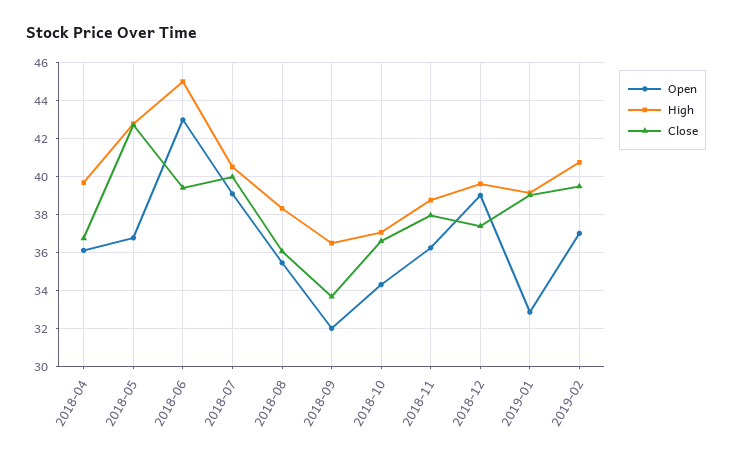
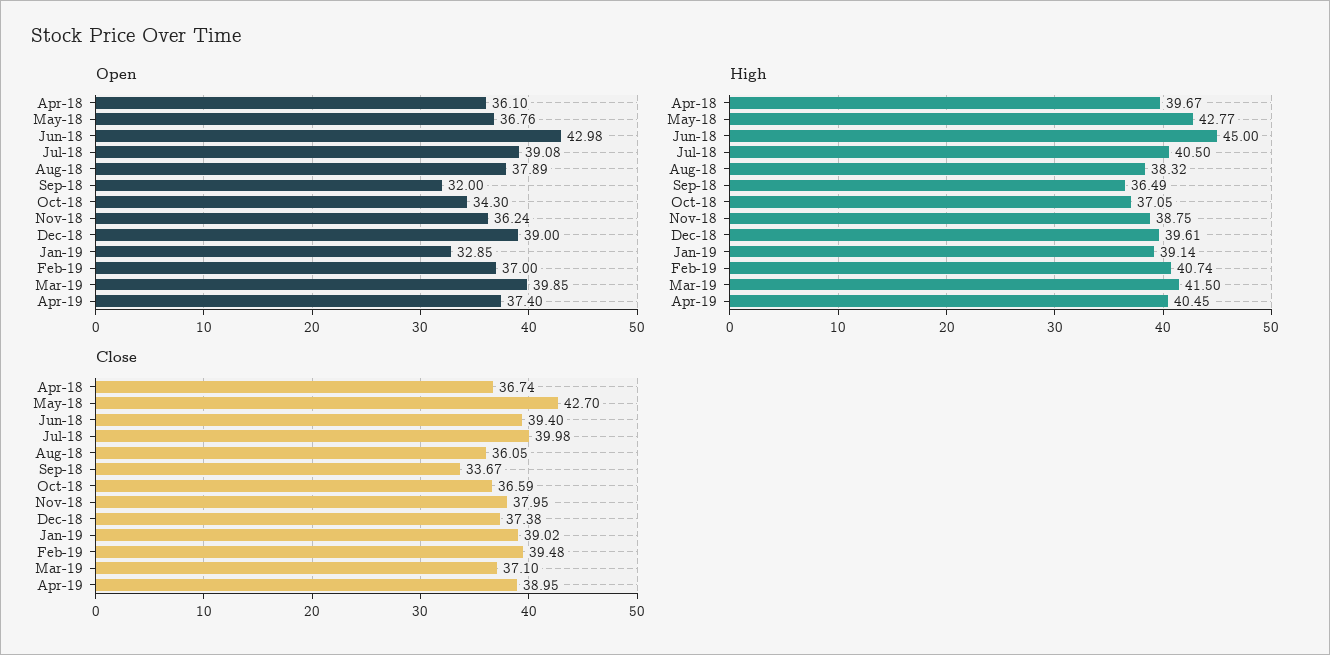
Open, 2018-08: 35.5 -> 37.89
Open, Mar-19: none -> 39.85
Open, Apr-19: none -> 37.4
High, Mar-19: none -> 41.5
High, Apr-19: none -> 40.45
Close, Mar-19: none -> 37.1
Close, Apr-19: none -> 38.95

